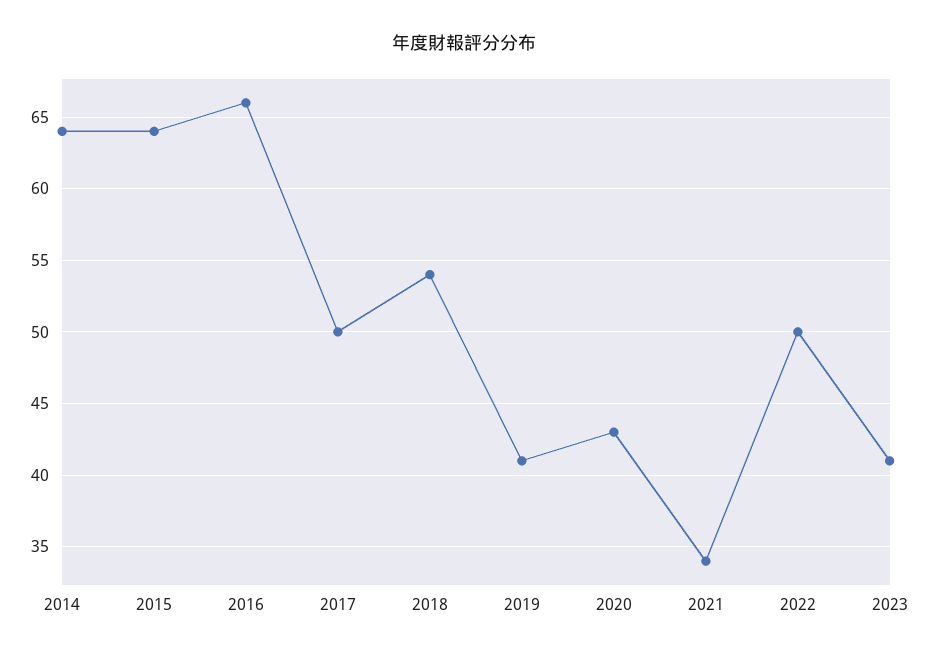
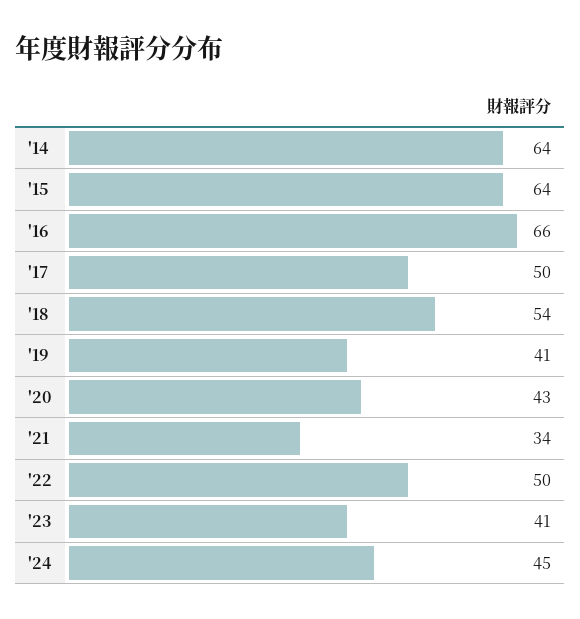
'24: none -> 45

